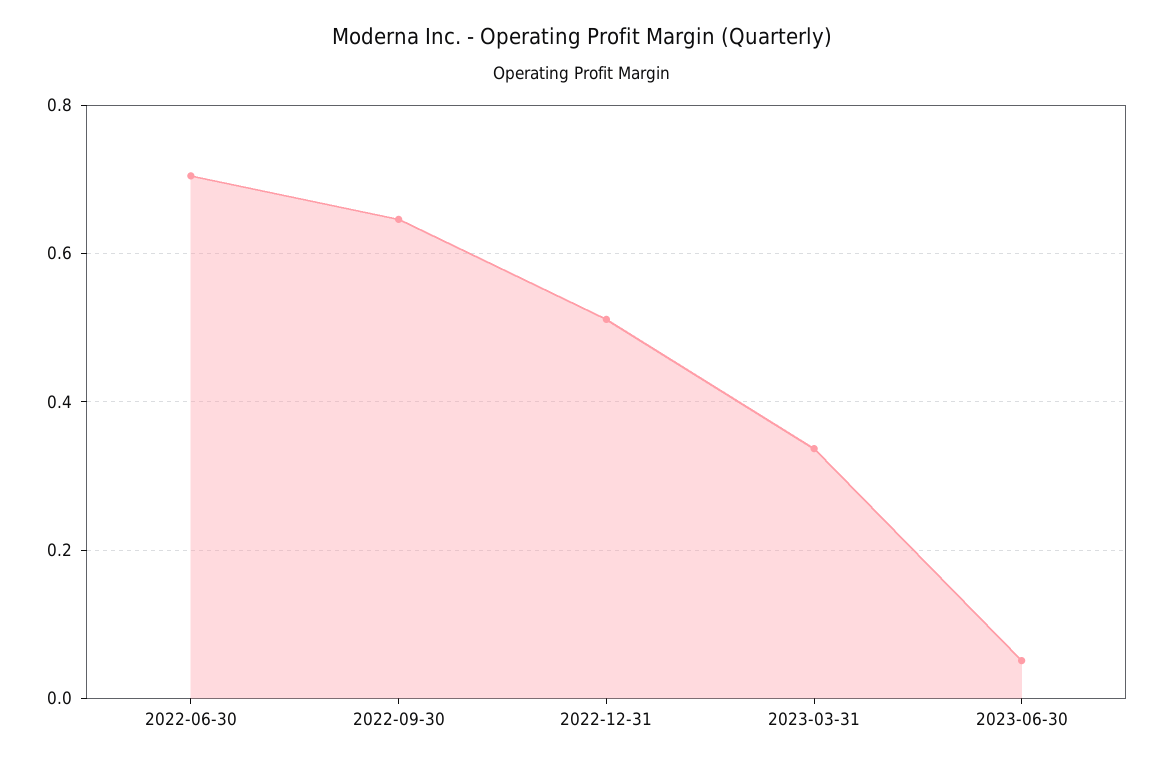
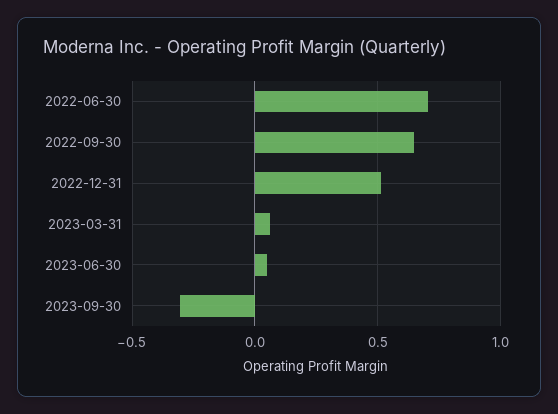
2023-03-31: 0.34 -> 0.05
2023-09-30: none -> -0.3

